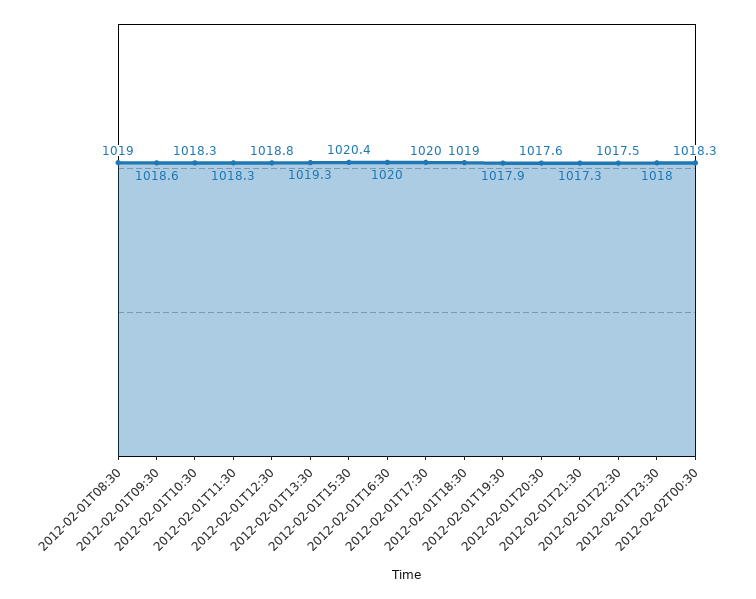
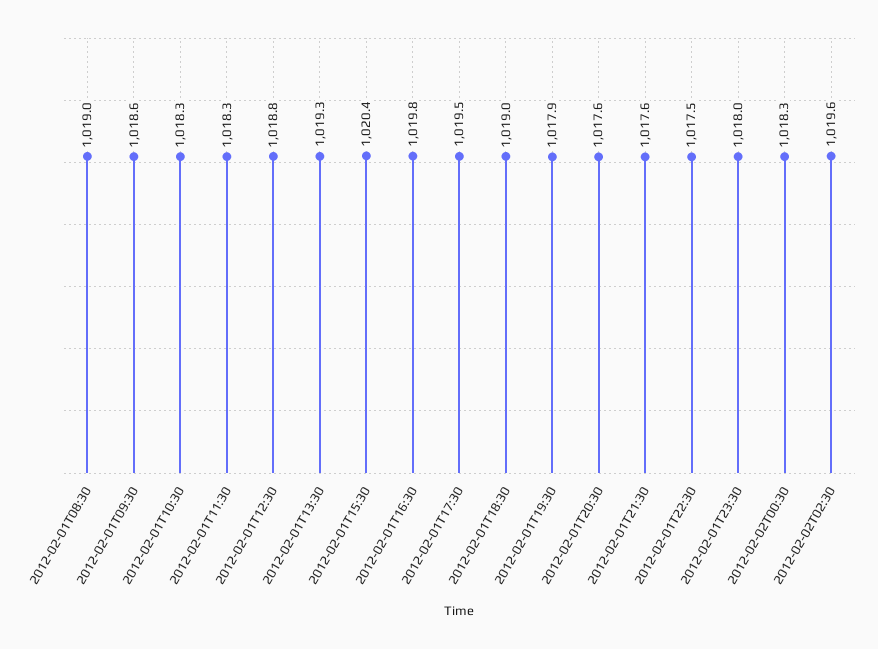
2012-02-01T16:30: 1020 -> 1019.8
2012-02-01T17:30: 1020 -> 1019.5
2012-02-01T21:30: 1017.3 -> 1017.6
2012-02-02T02:30: none -> 1019.6

